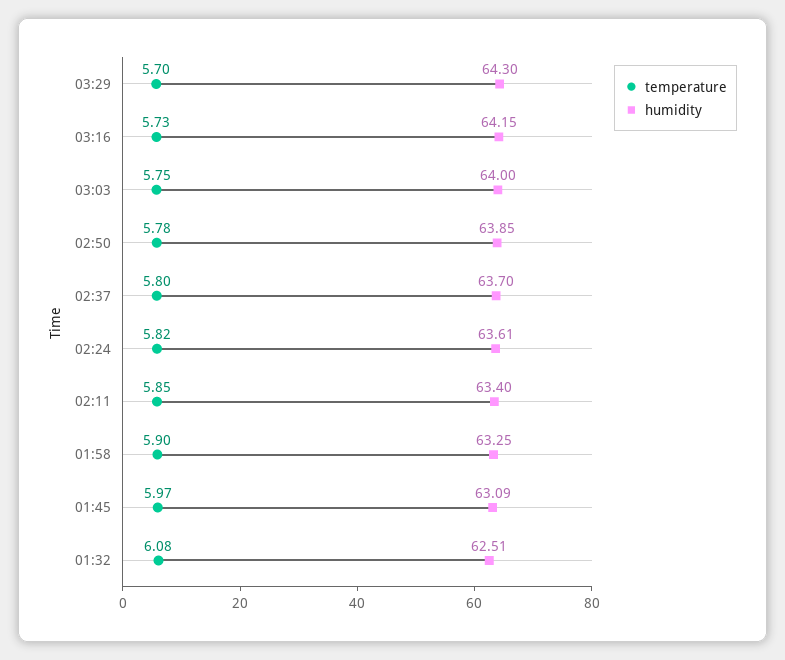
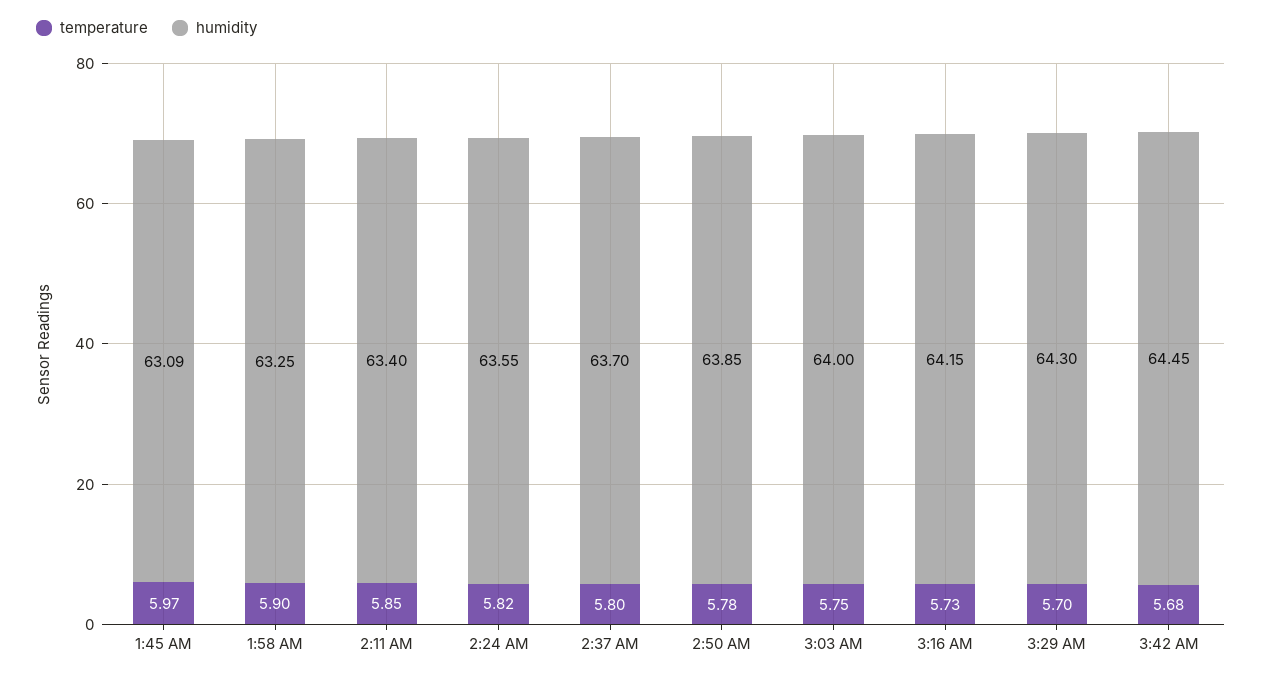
humidity, 02:24: 63.61 -> 63.55
temperature, 01:32: 6.08 -> none
humidity, 01:32: 62.51 -> none
temperature, 3:42 AM: none -> 5.68
humidity, 3:42 AM: none -> 64.45

